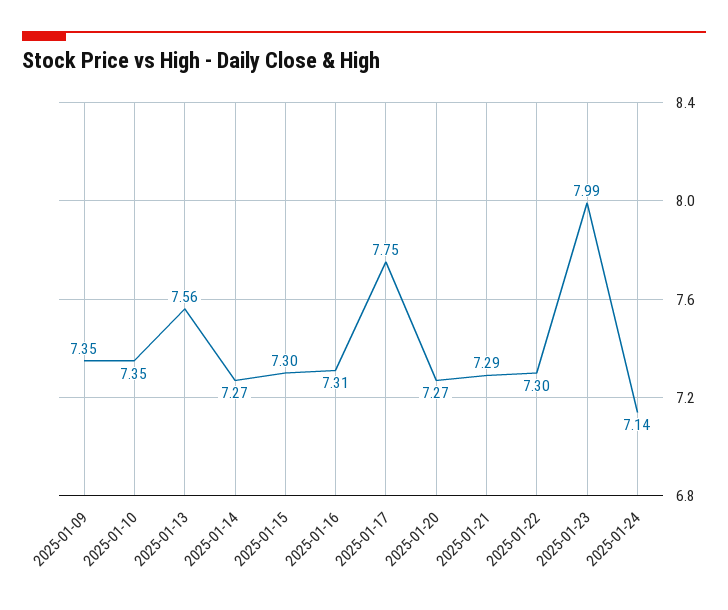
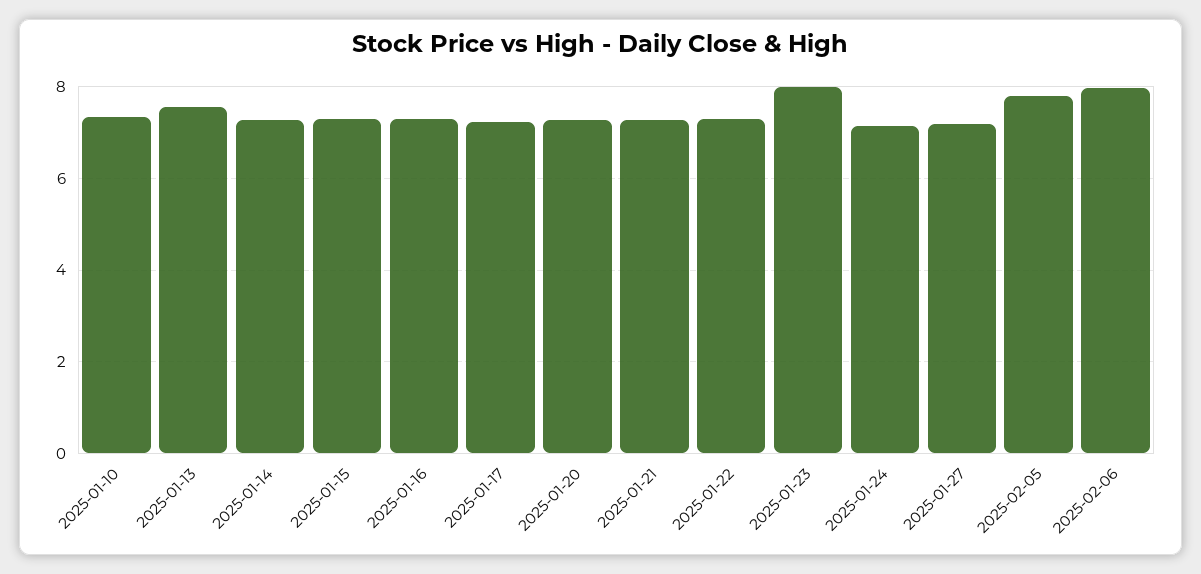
2025-01-09: 7.35 -> none
2025-01-17: 7.75 -> 7.2
2025-01-27: none -> 7.2
2025-02-05: none -> 7.8
2025-02-06: none -> 8

